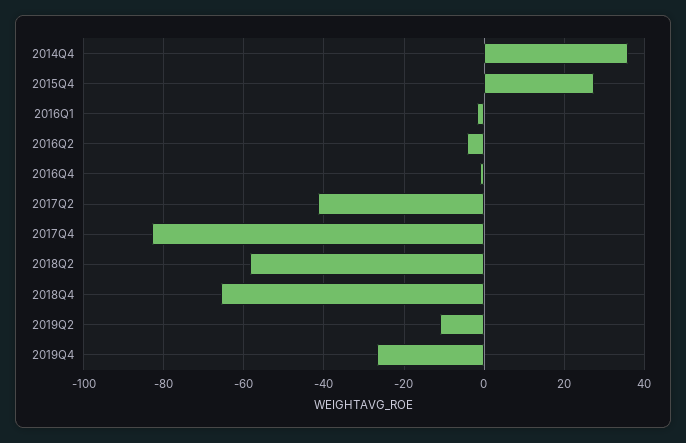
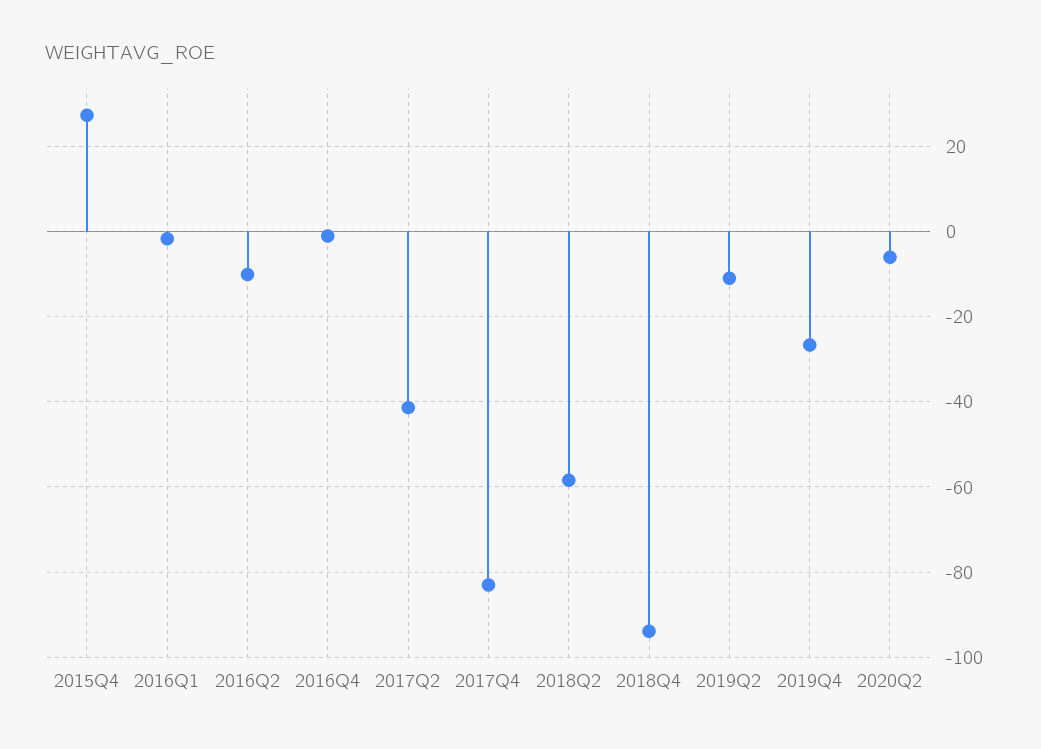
2014Q4: 36 -> none
2016Q2: -4 -> -10
2018Q4: -66 -> -94
2020Q2: none -> -6

